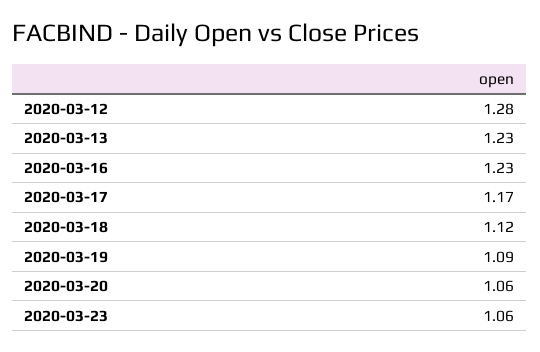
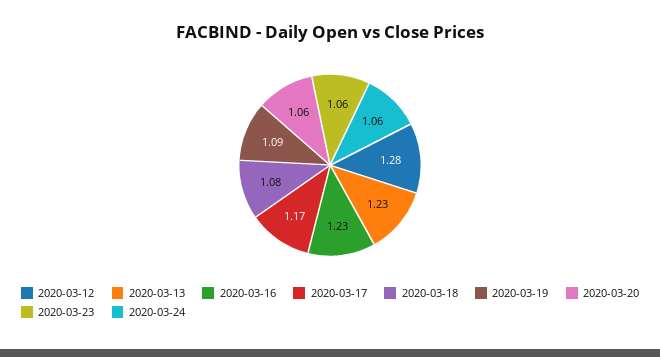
2020-03-18: 1.12 -> 1.08
2020-03-24: none -> 1.06

